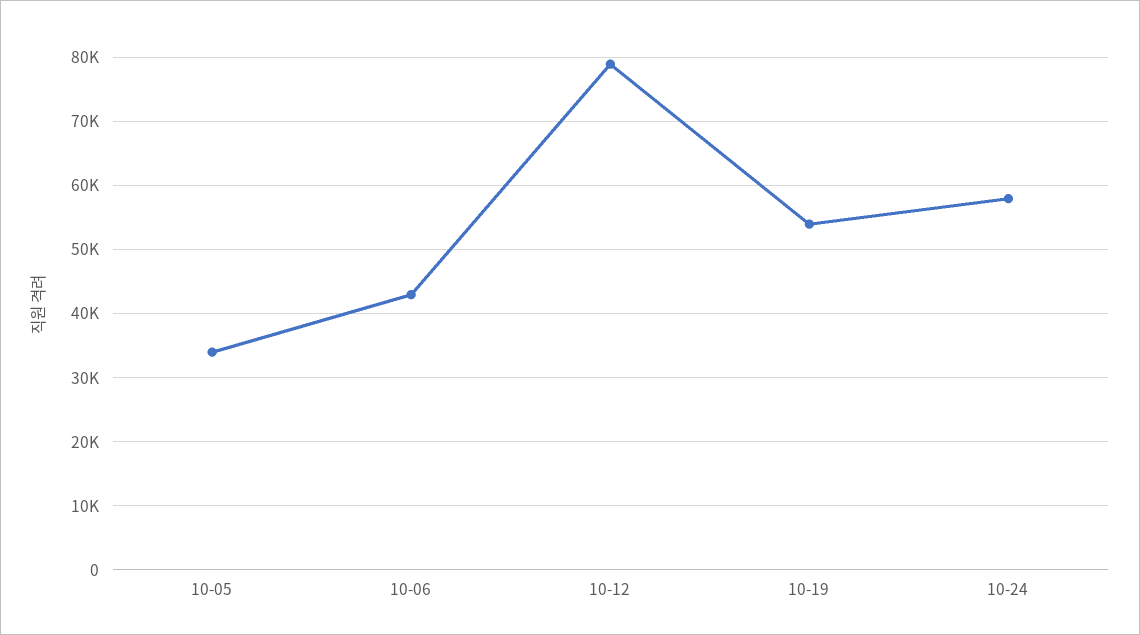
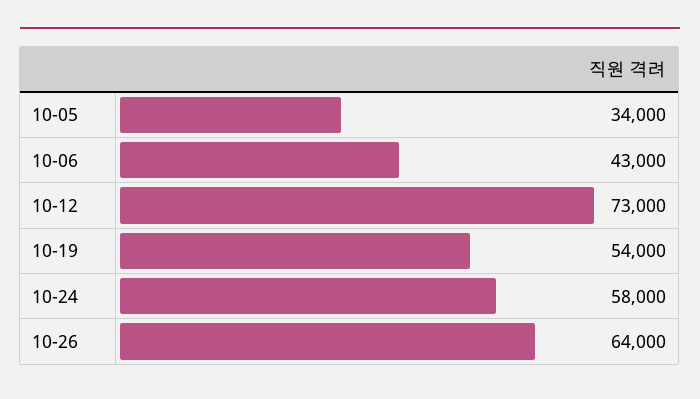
10-12: 79000 -> 73000
10-26: none -> 64000

